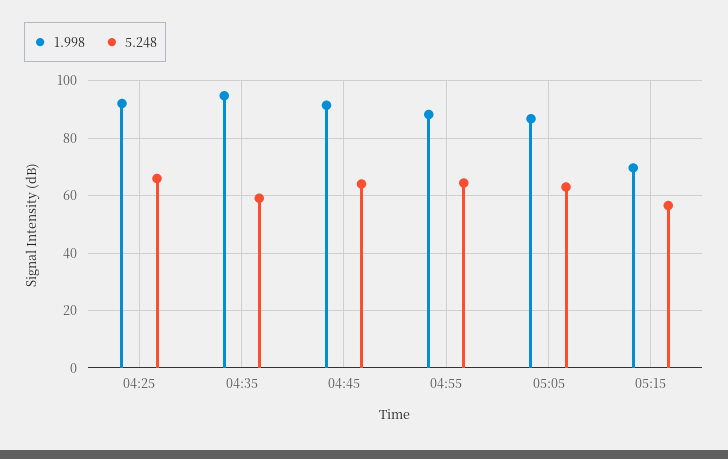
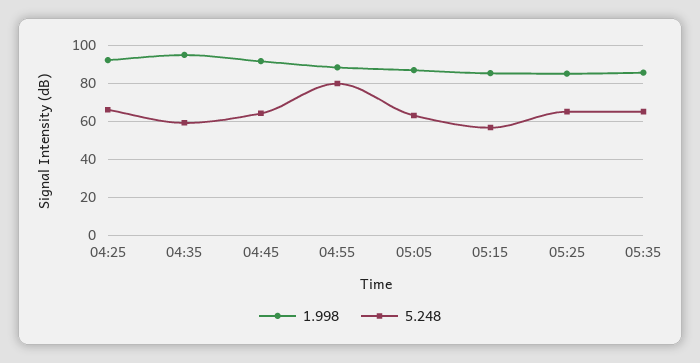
5.248, 04:55: 65 -> 80
1.998, 05:15: 70 -> 85
1.998, 05:25: none -> 85
5.248, 05:25: none -> 65
1.998, 05:35: none -> 85
5.248, 05:35: none -> 65

